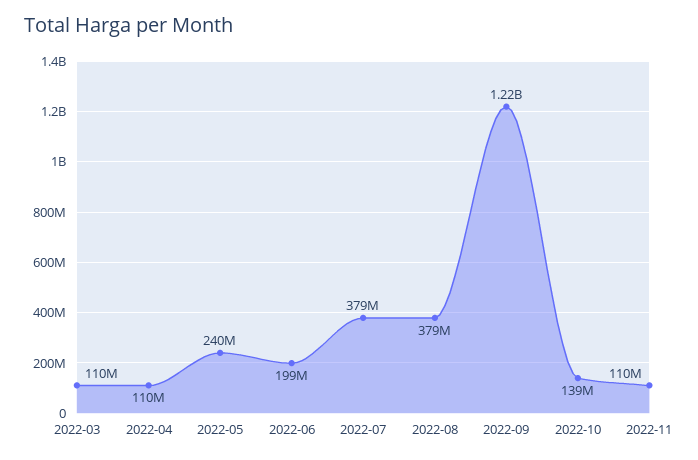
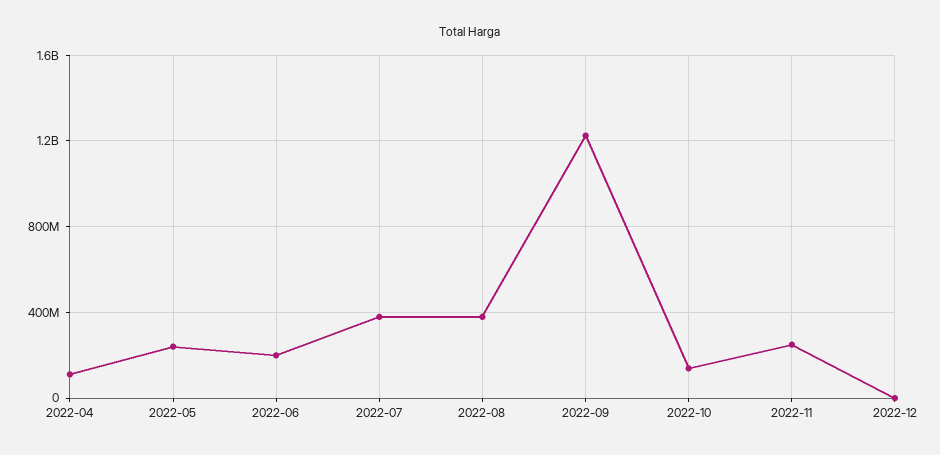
2022-03: 110000000 -> none
2022-11: 110000000 -> 250000000
2022-12: none -> 0

